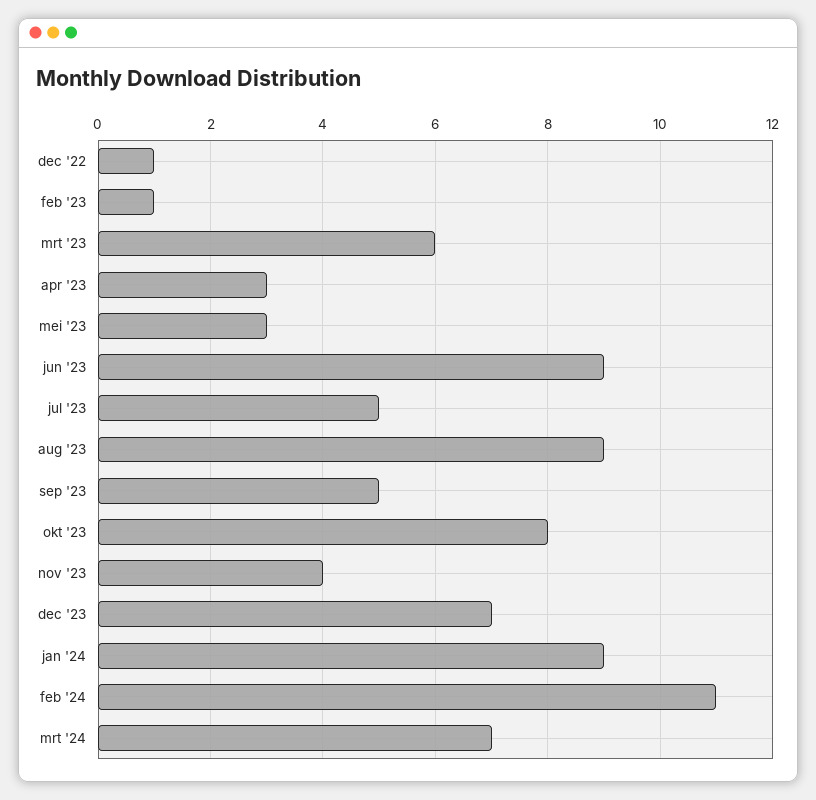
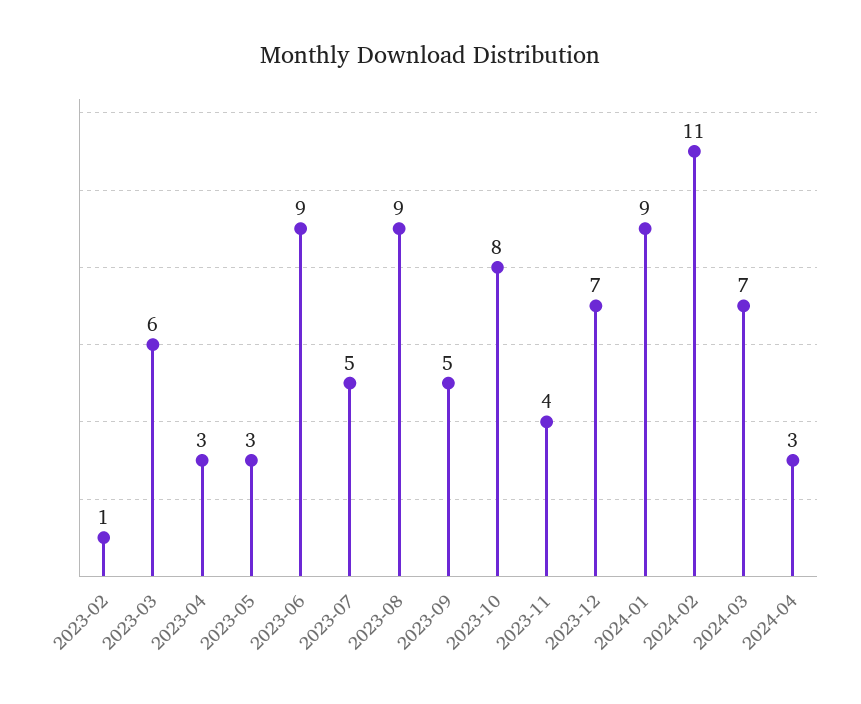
dec '22: 1 -> none
2024-04: none -> 3

